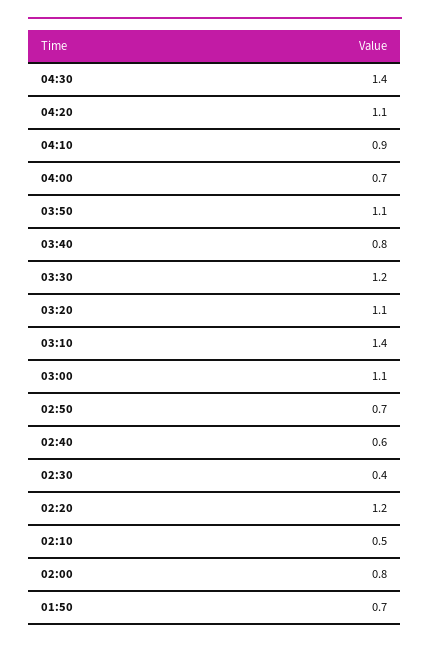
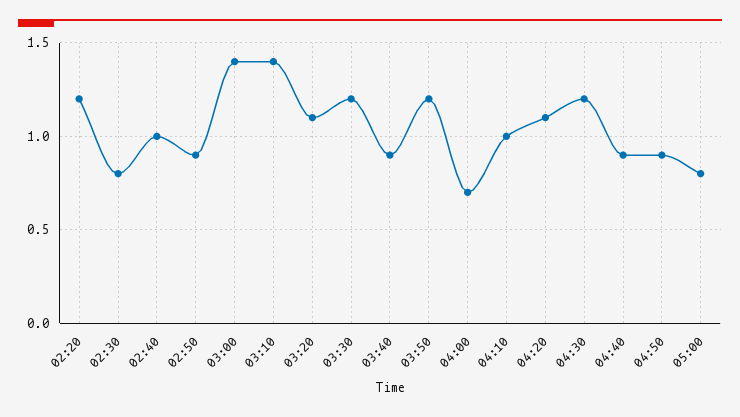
04:30: 1.4 -> 1.2
04:10: 0.9 -> 1
03:50: 1.1 -> 1.2
03:40: 0.8 -> 0.9
03:00: 1.1 -> 1.4
02:50: 0.7 -> 0.9
02:40: 0.6 -> 1
02:30: 0.4 -> 0.8
02:10: 0.5 -> none
02:00: 0.8 -> none
01:50: 0.7 -> none
04:40: none -> 0.9
04:50: none -> 0.9
05:00: none -> 0.8

